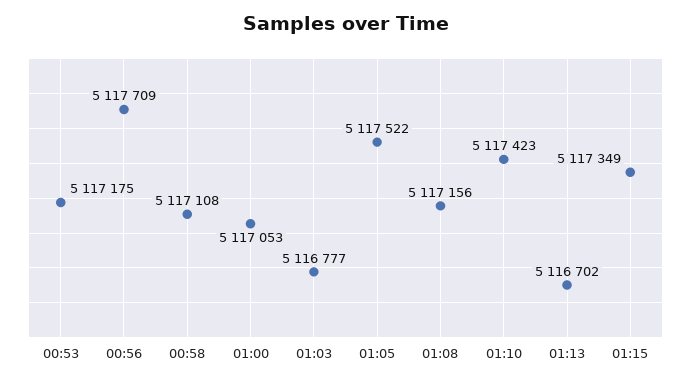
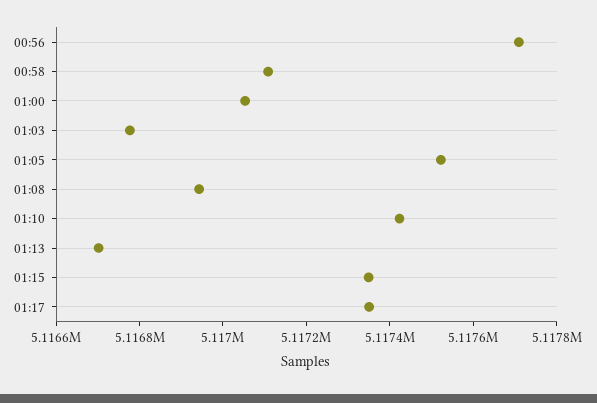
00:53: 5117175 -> none
01:08: 5117156 -> 5116950
01:17: none -> 5117350

